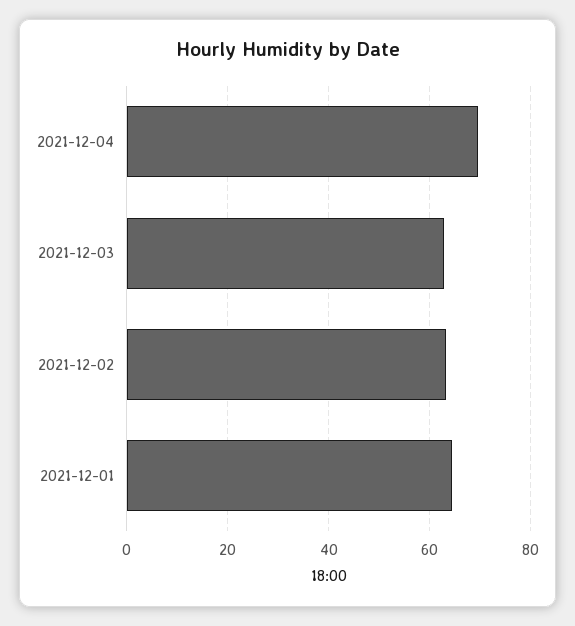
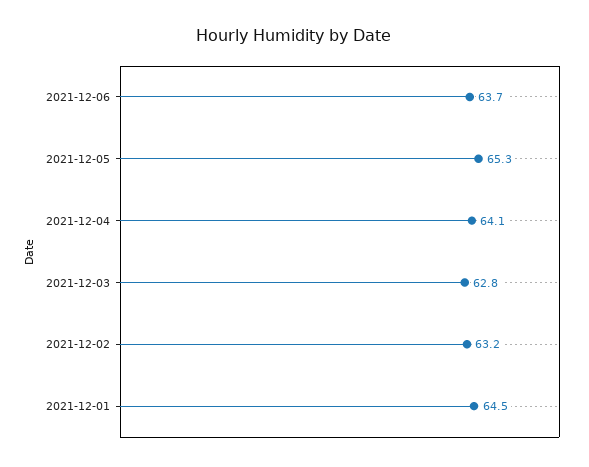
2021-12-04: 70 -> 64.1
2021-12-06: none -> 63.7
2021-12-05: none -> 65.3

